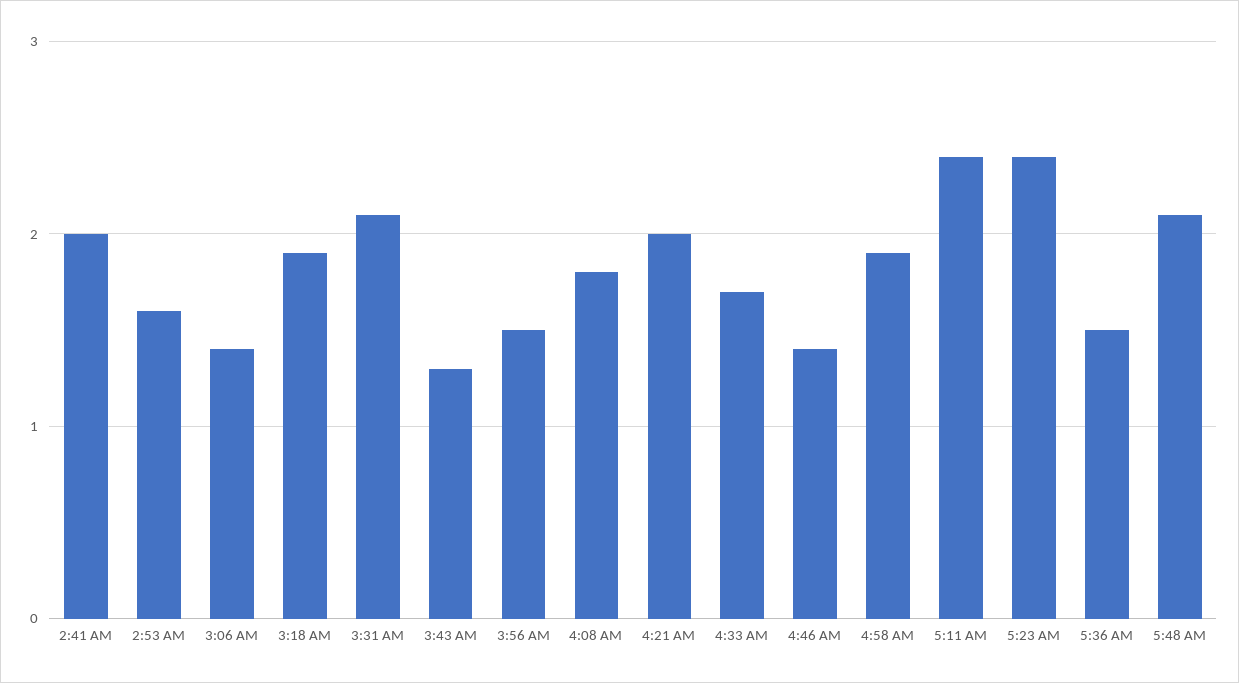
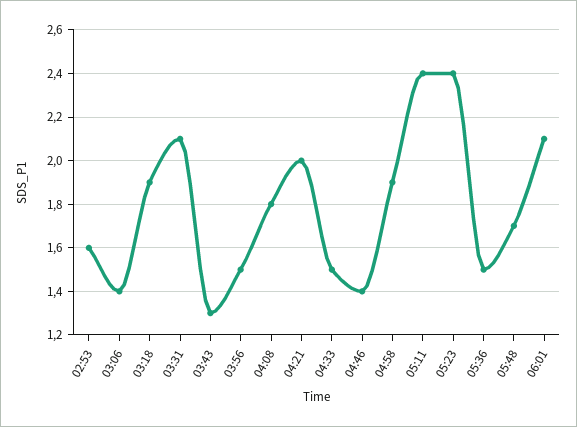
2:41 AM: 2 -> none
4:33 AM: 1.7 -> 1.5
5:48 AM: 2.1 -> 1.7
06:01: none -> 2.1

